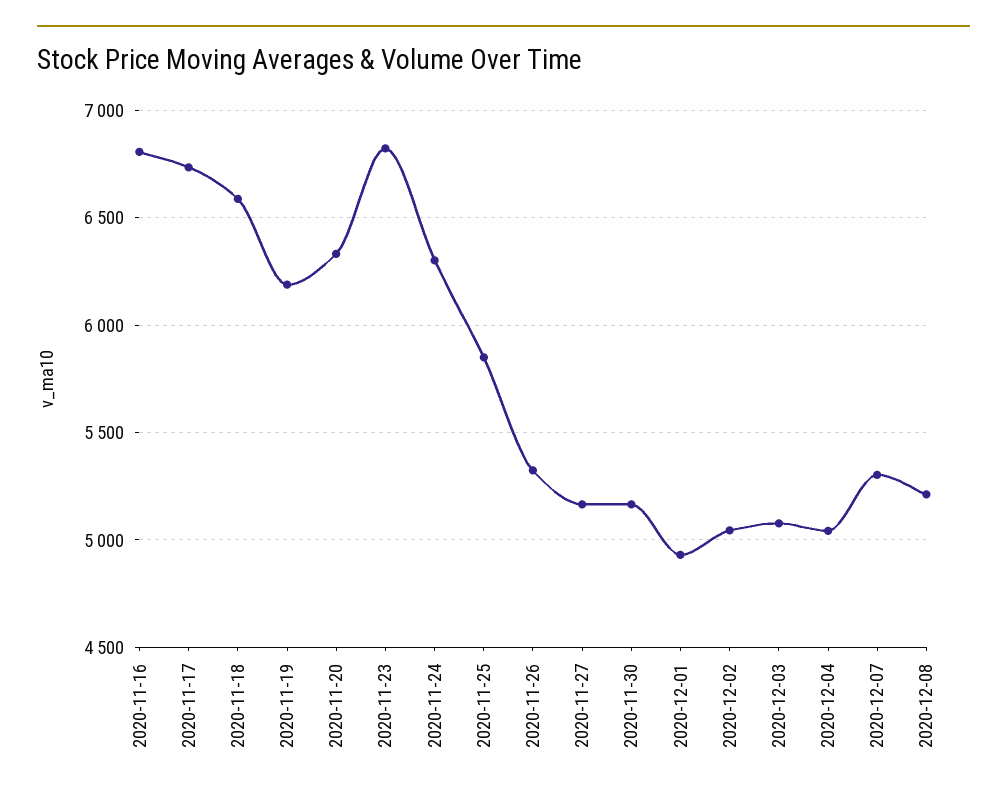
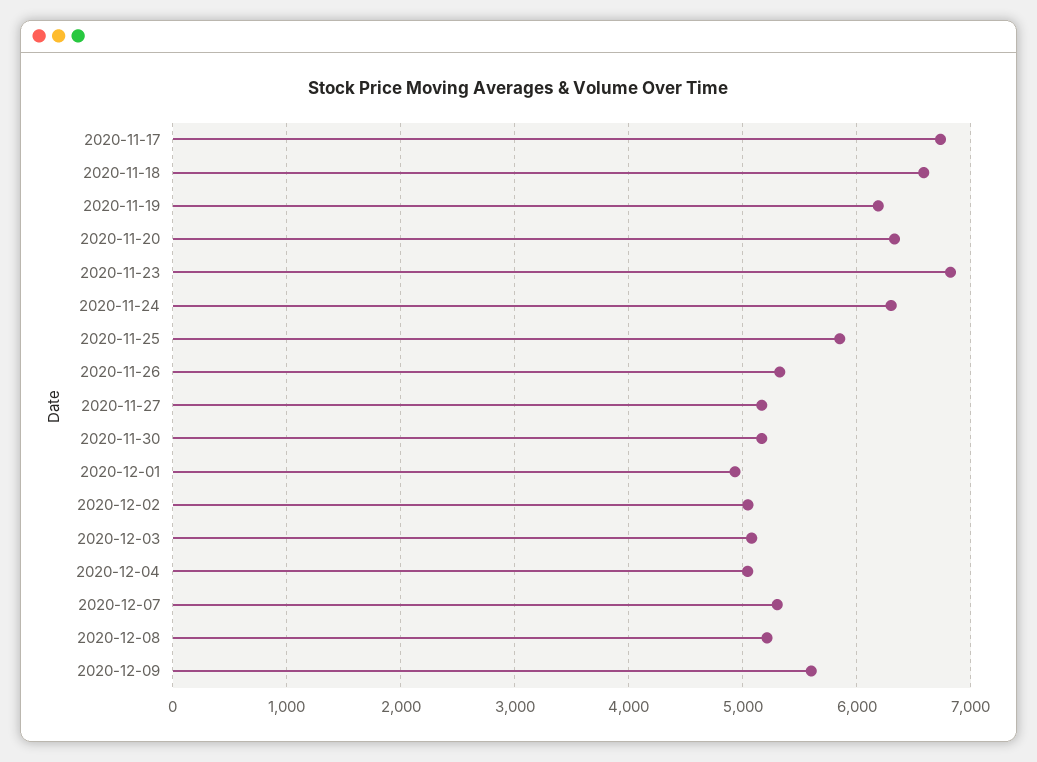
2020-11-16: 6800 -> none
2020-12-09: none -> 5600

